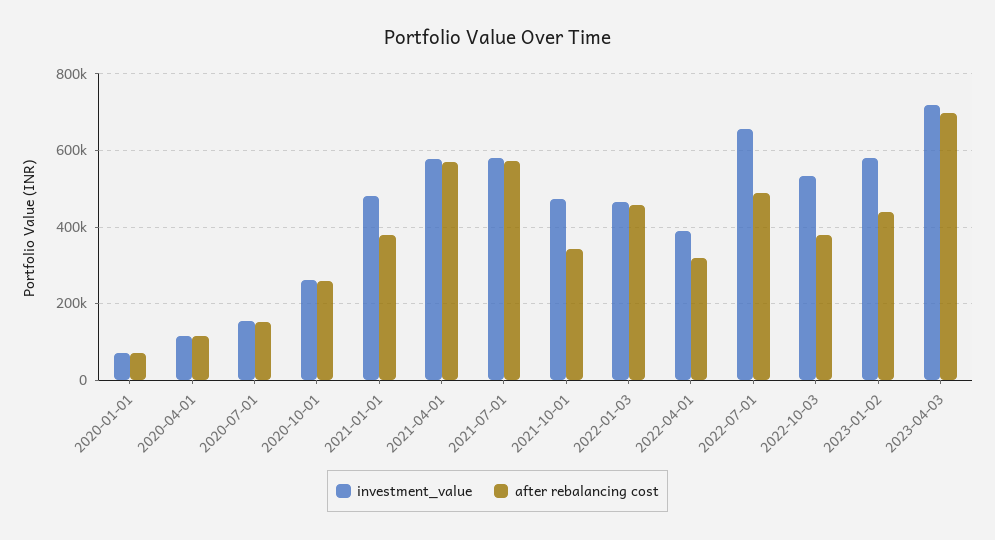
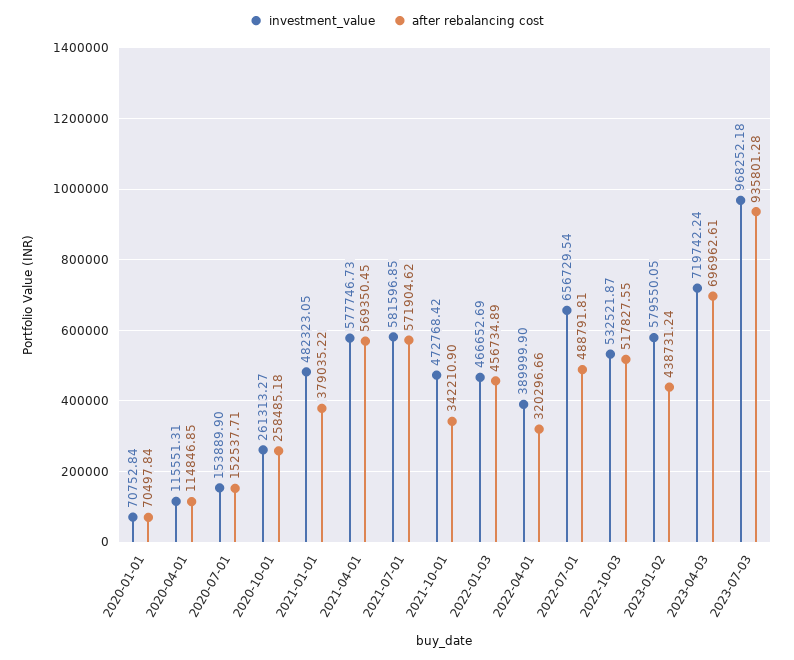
after rebalancing cost, 2022-10-03: 380000 -> 517827.55
investment_value, 2023-07-03: none -> 968252.18
after rebalancing cost, 2023-07-03: none -> 935801.28

